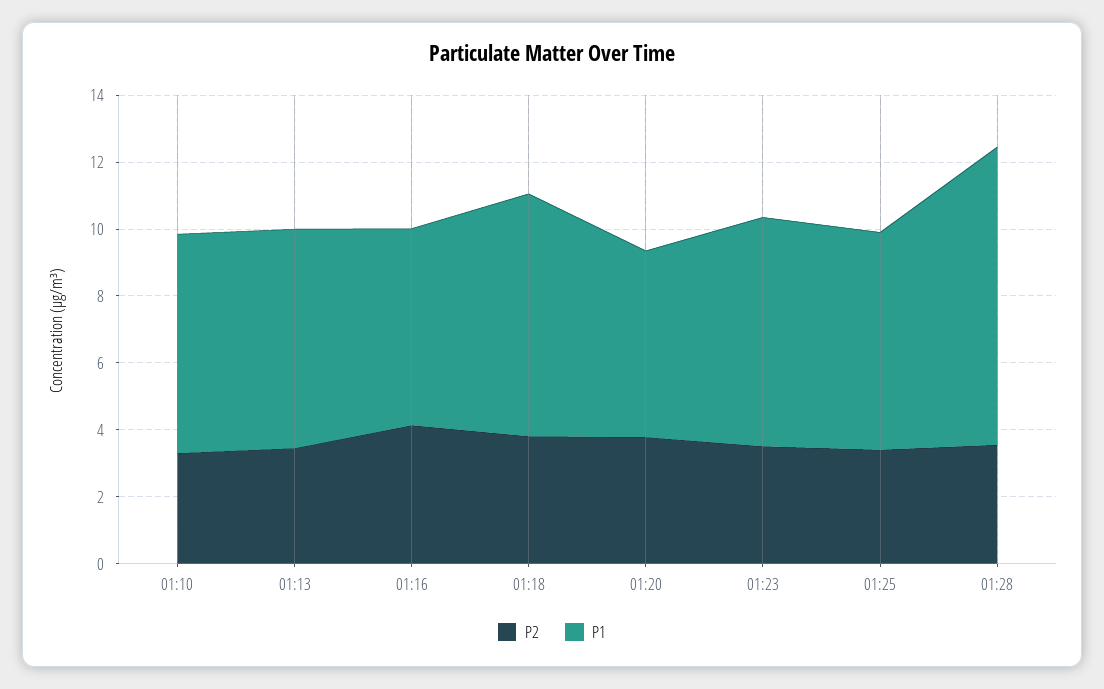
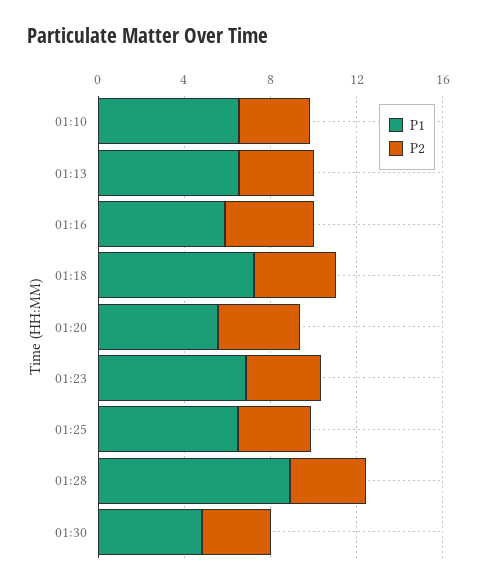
P1, 01:30: none -> 5
P2, 01:30: none -> 3

